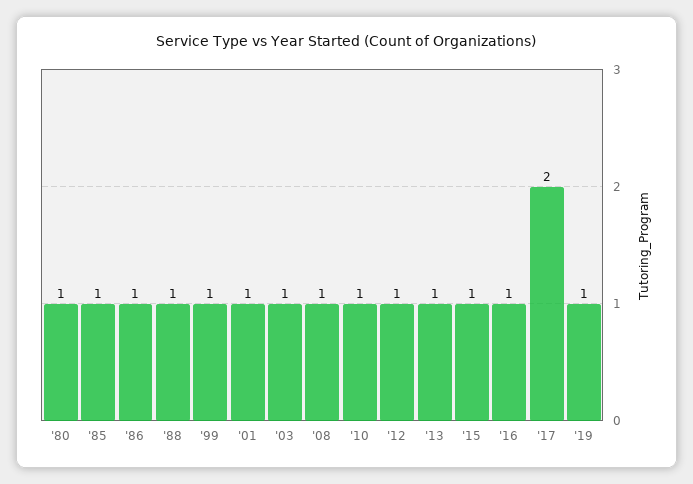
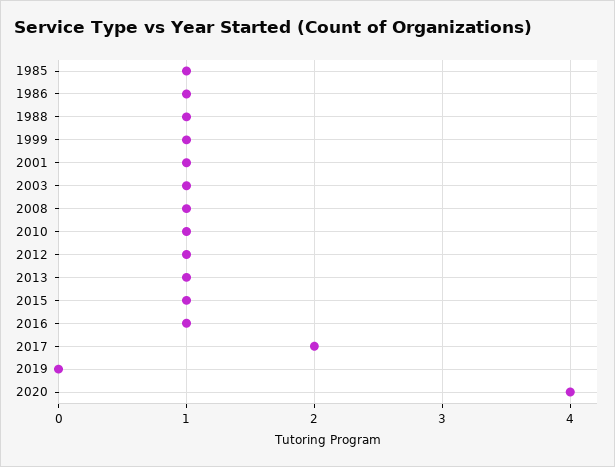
'80: 1 -> none
'19: 1 -> 0
2020: none -> 4

